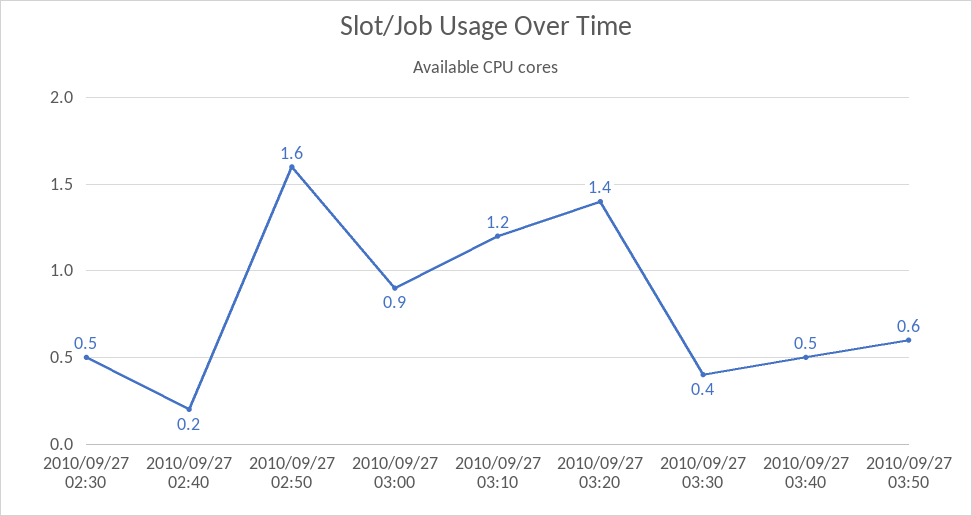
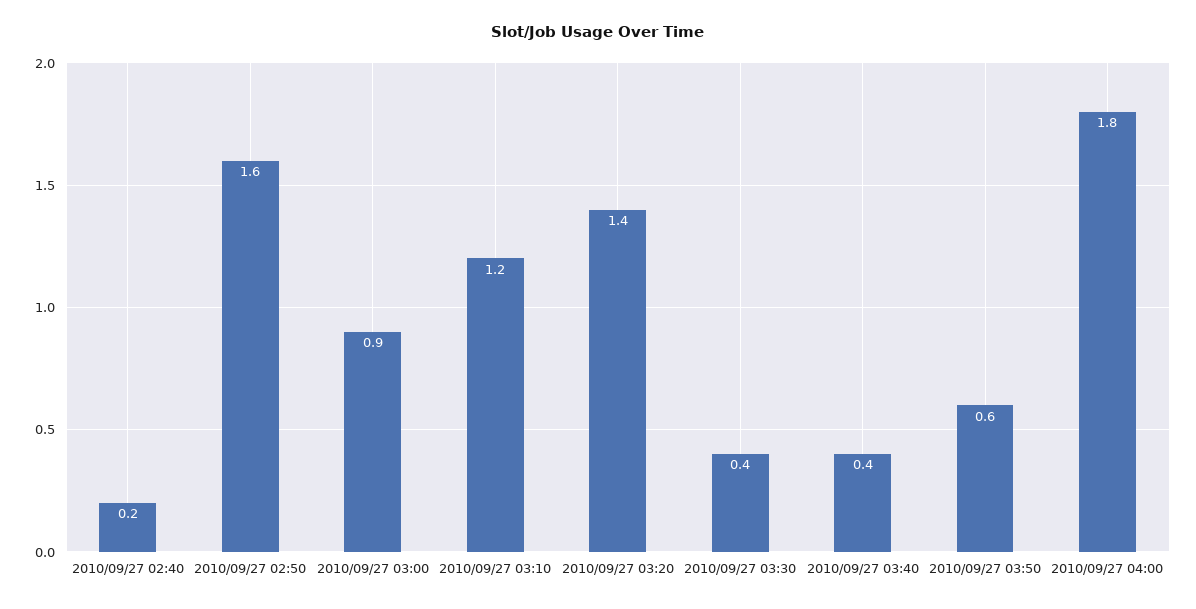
2010/09/27 02:30: 0.5 -> none
2010/09/27 03:40: 0.5 -> 0.4
2010/09/27 04:00: none -> 1.8

